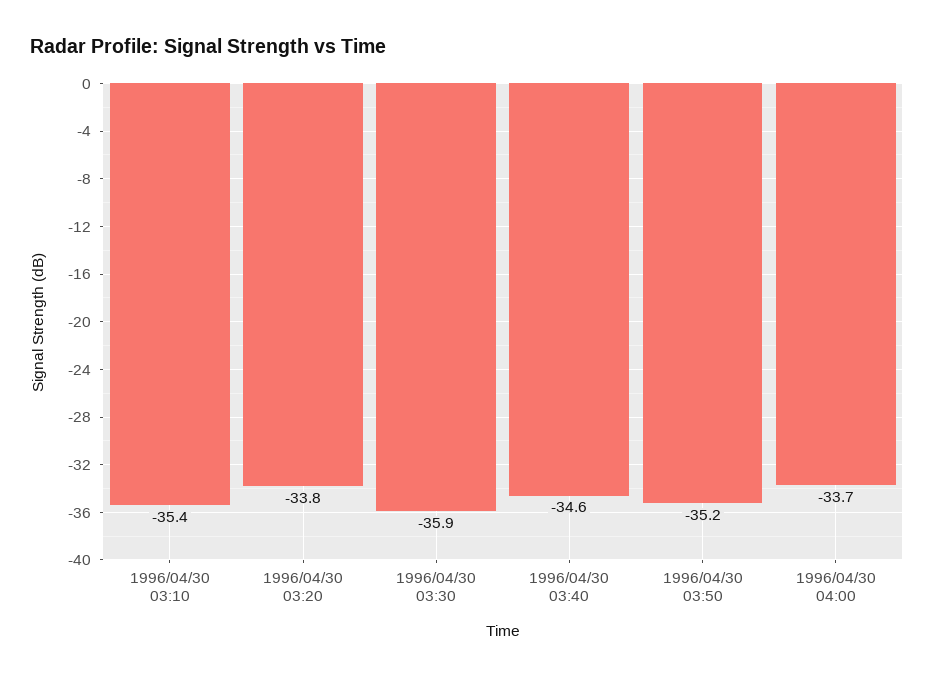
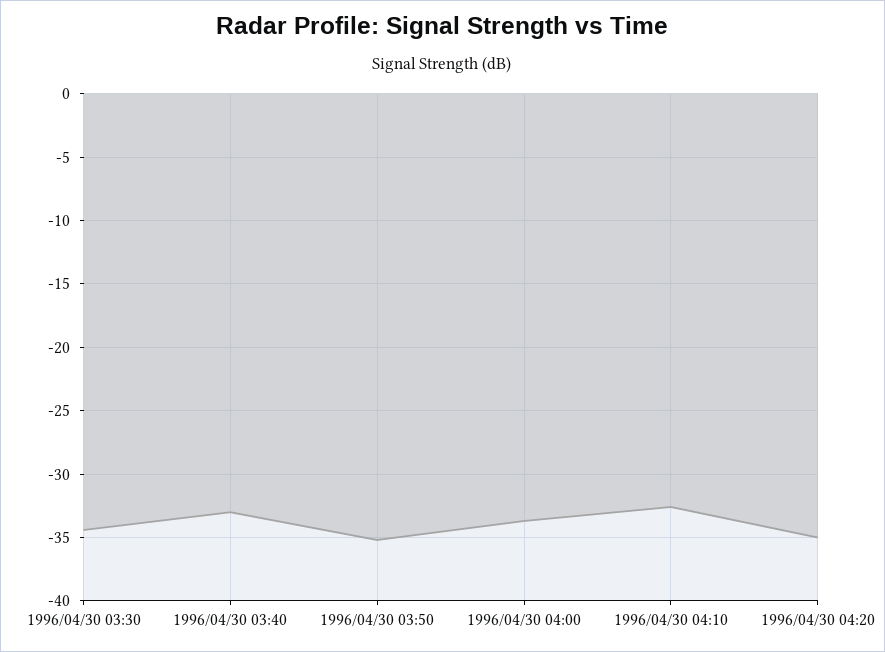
1996/04/30 03:10: -35.4 -> none
1996/04/30 03:20: -33.8 -> none
1996/04/30 03:30: -35.9 -> -34.5
1996/04/30 03:40: -34.6 -> -33
1996/04/30 04:10: none -> -32.5
1996/04/30 04:20: none -> -35

